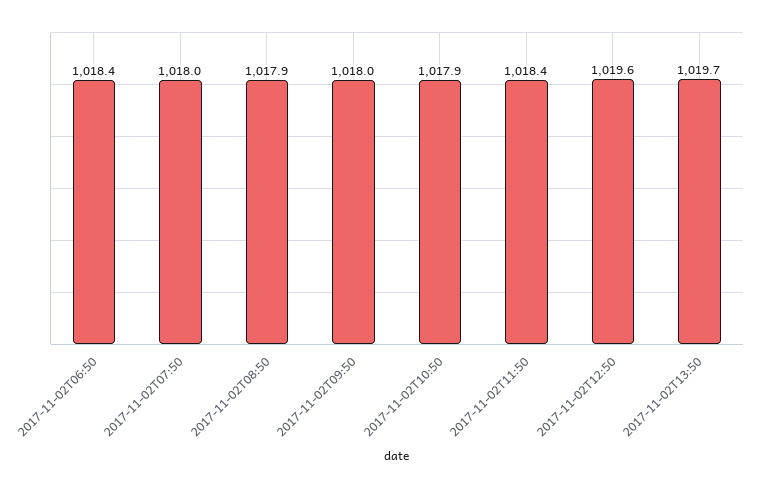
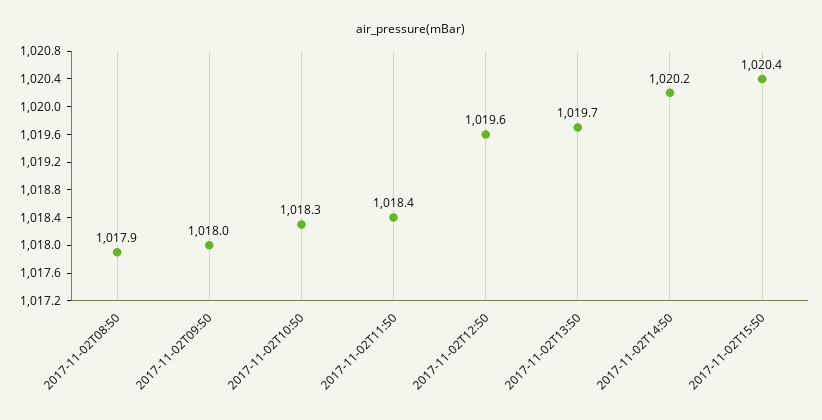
2017-11-02T06:50: 1018.4 -> none
2017-11-02T07:50: 1018 -> none
2017-11-02T10:50: 1017.9 -> 1018.3
2017-11-02T14:50: none -> 1020.2
2017-11-02T15:50: none -> 1020.4

